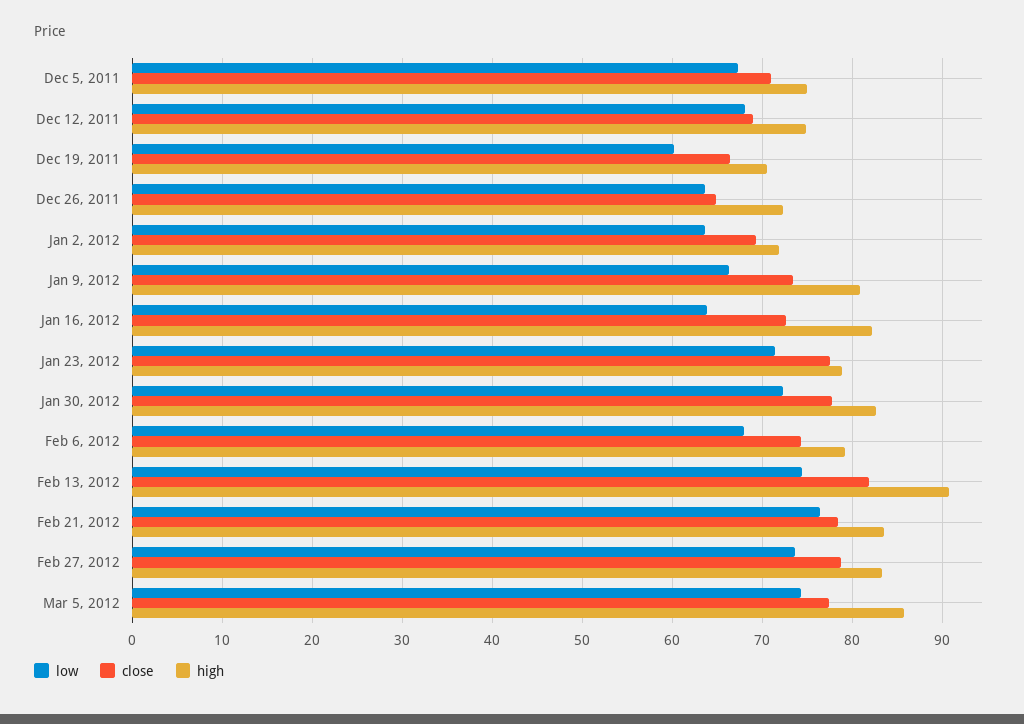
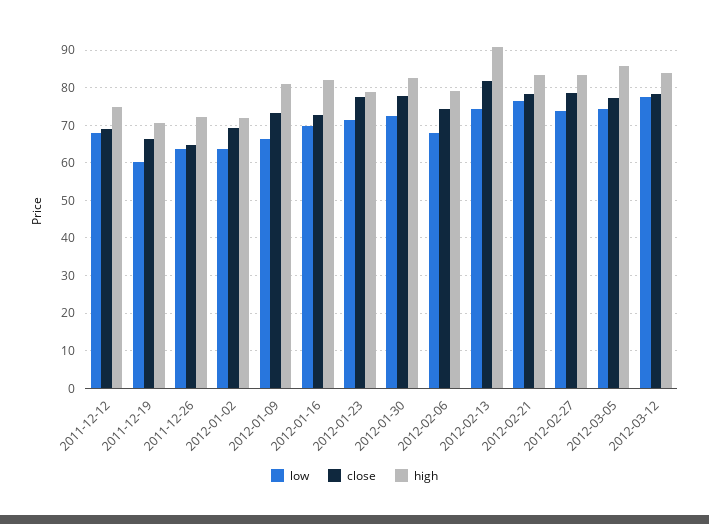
low, Dec 5, 2011: 67 -> none
close, Dec 5, 2011: 71 -> none
high, Dec 5, 2011: 75 -> none
low, Jan 16, 2012: 64 -> 70
low, 2012-03-12: none -> 78
close, 2012-03-12: none -> 78
high, 2012-03-12: none -> 84

